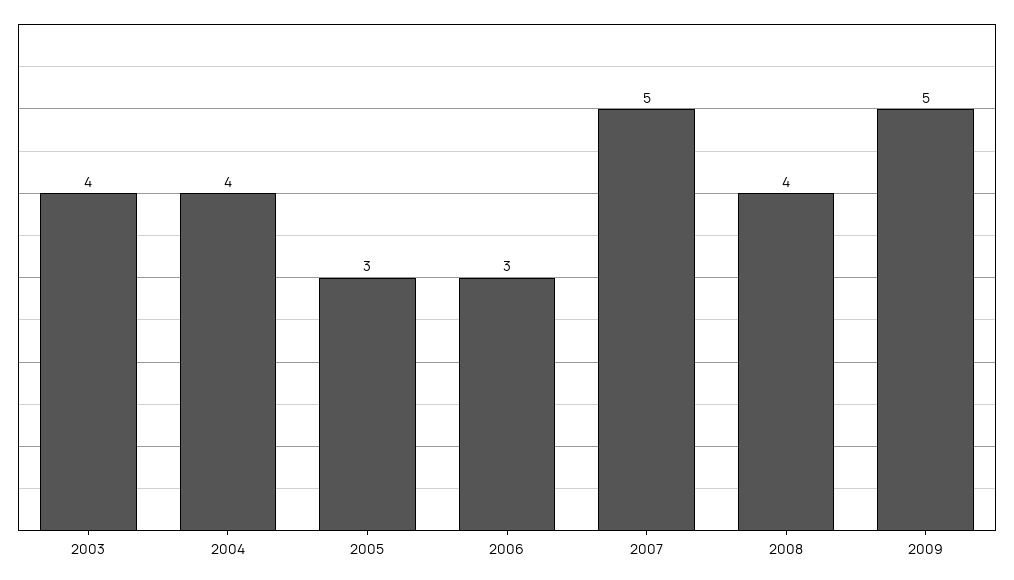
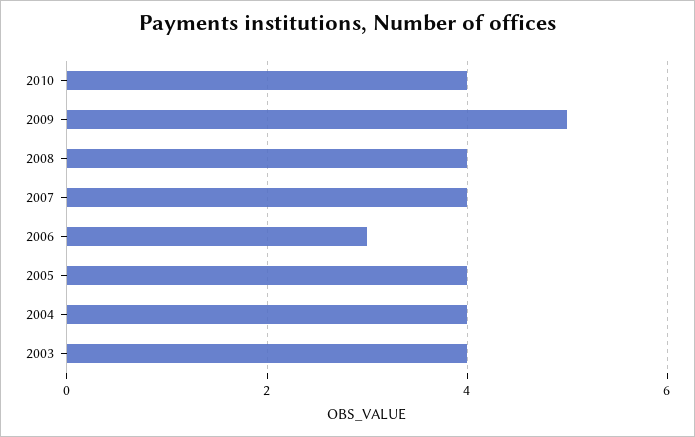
2005: 3 -> 4
2007: 5 -> 4
2010: none -> 4

